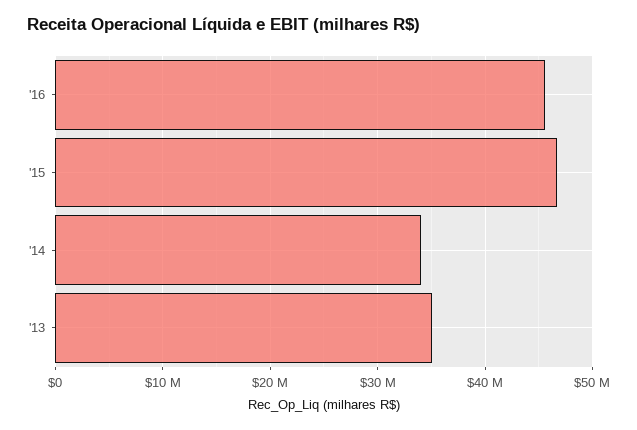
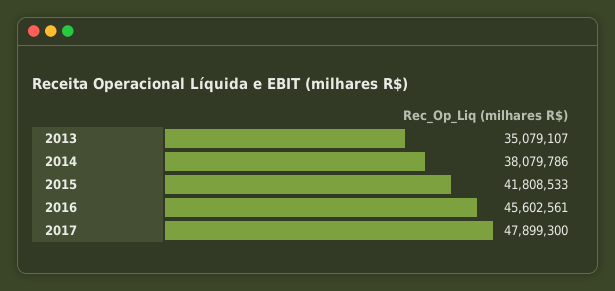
'15: 47000000 -> 41808533
'14: 34000000 -> 38079786
2017: none -> 47899300

